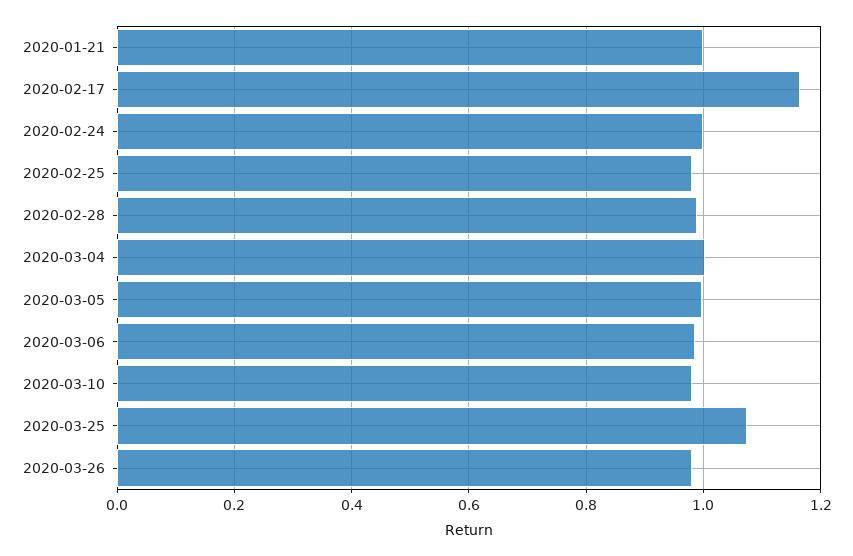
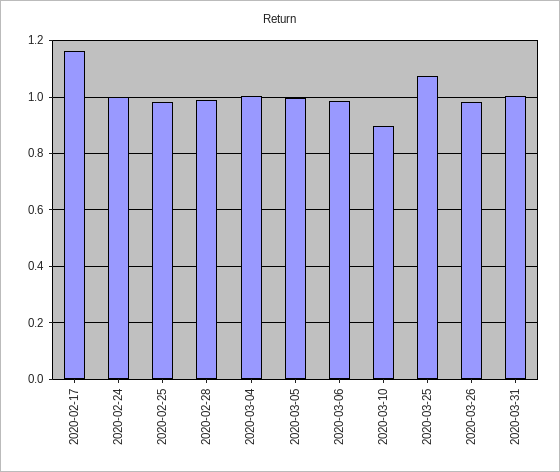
2020-01-21: 1 -> none
2020-03-10: 0.98 -> 0.9
2020-03-31: none -> 1

